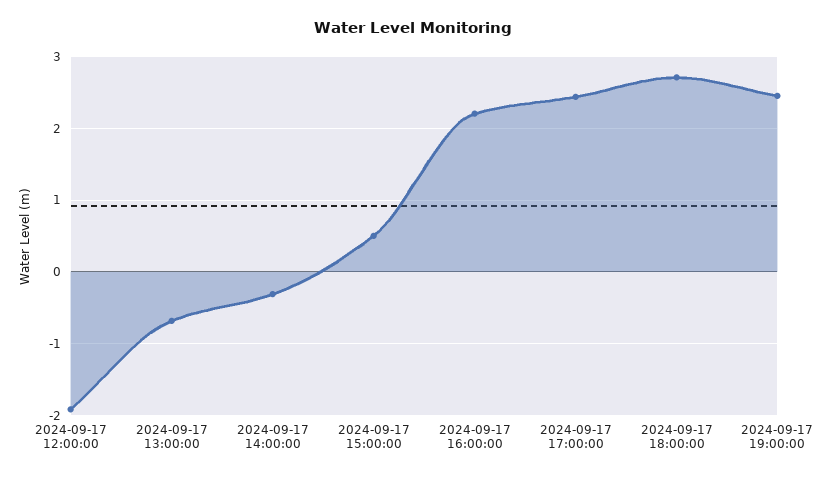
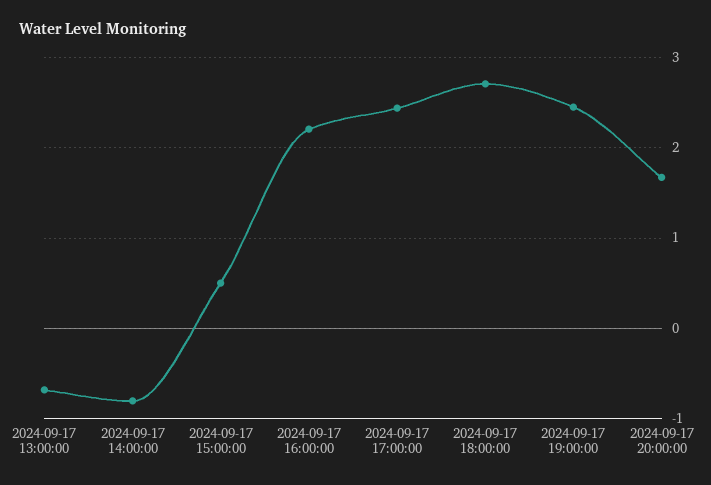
2024-09-17 12:00:00: -1.9 -> none
2024-09-17 14:00:00: -0.3 -> -0.8
2024-09-17 20:00:00: none -> 1.7

